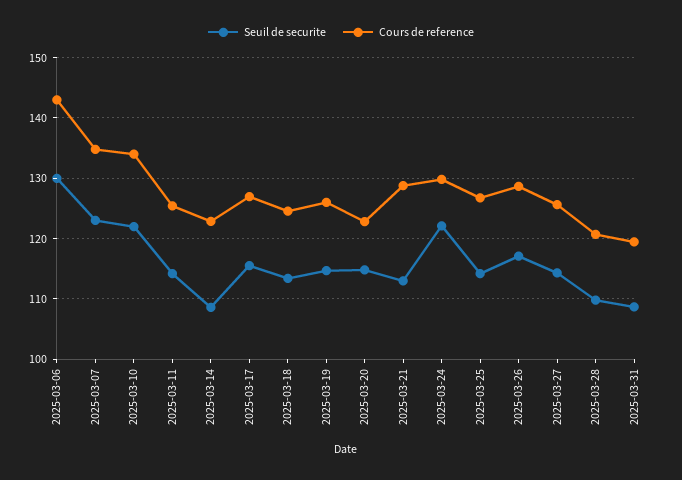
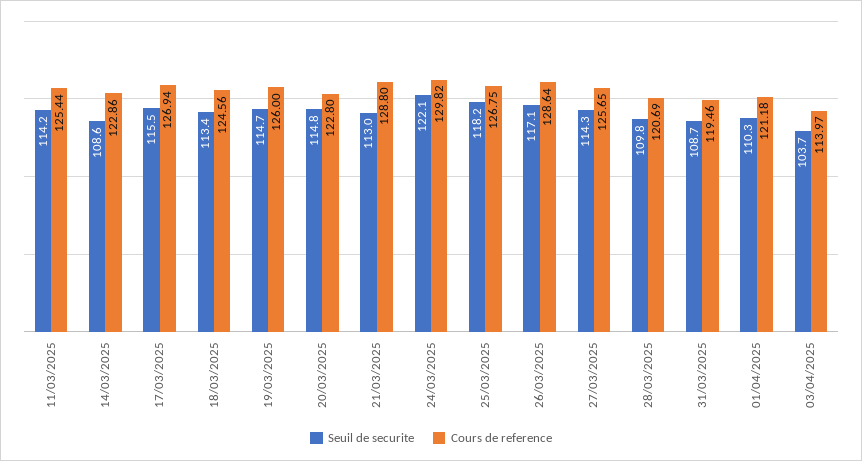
Seuil de securite, 2025-03-06: 130 -> none
Cours de reference, 2025-03-06: 143 -> none
Seuil de securite, 2025-03-07: 123 -> none
Cours de reference, 2025-03-07: 135 -> none
Seuil de securite, 2025-03-10: 122 -> none
Cours de reference, 2025-03-10: 134 -> none
Seuil de securite, 2025-03-25: 114 -> 118.2
Seuil de securite, 01/04/2025: none -> 110.3
Cours de reference, 01/04/2025: none -> 121.18
Seuil de securite, 03/04/2025: none -> 103.7
Cours de reference, 03/04/2025: none -> 113.97

